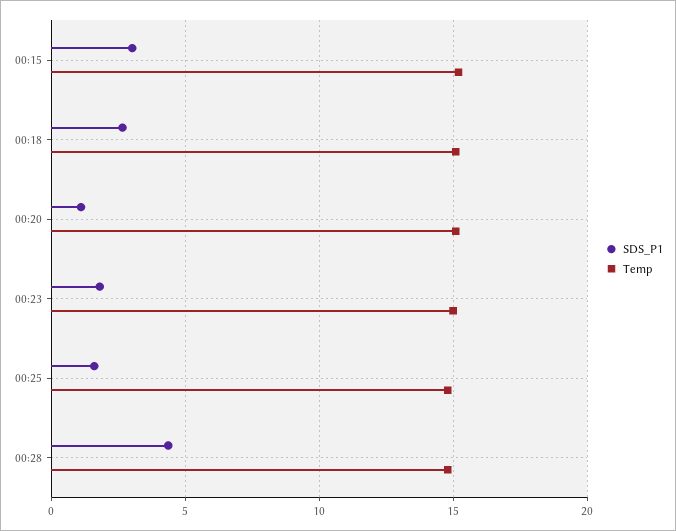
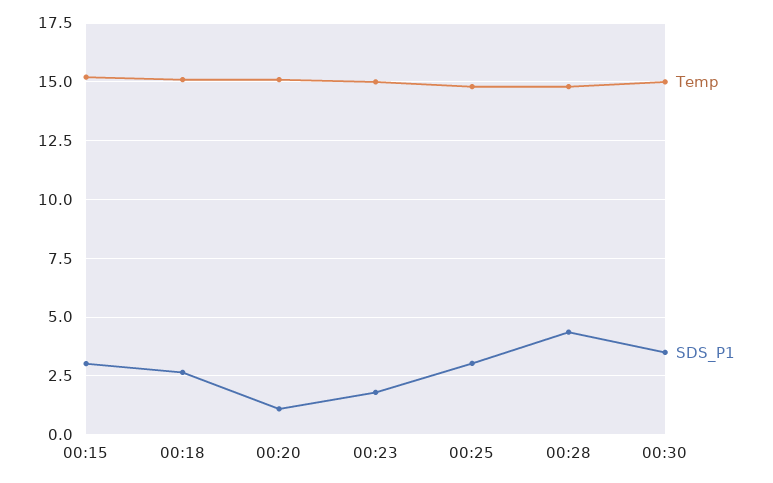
SDS_P1, 00:25: 1.5 -> 3
Temp, 00:30: none -> 15
SDS_P1, 00:30: none -> 3.5

